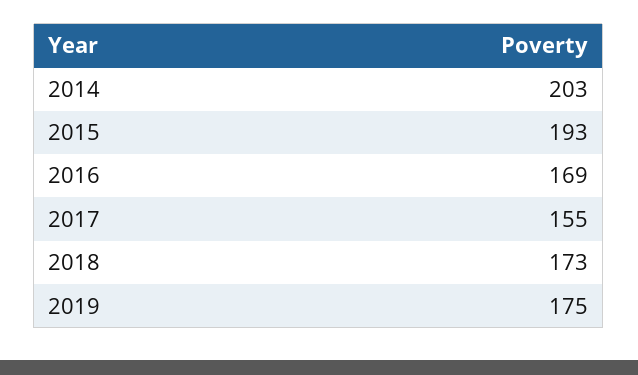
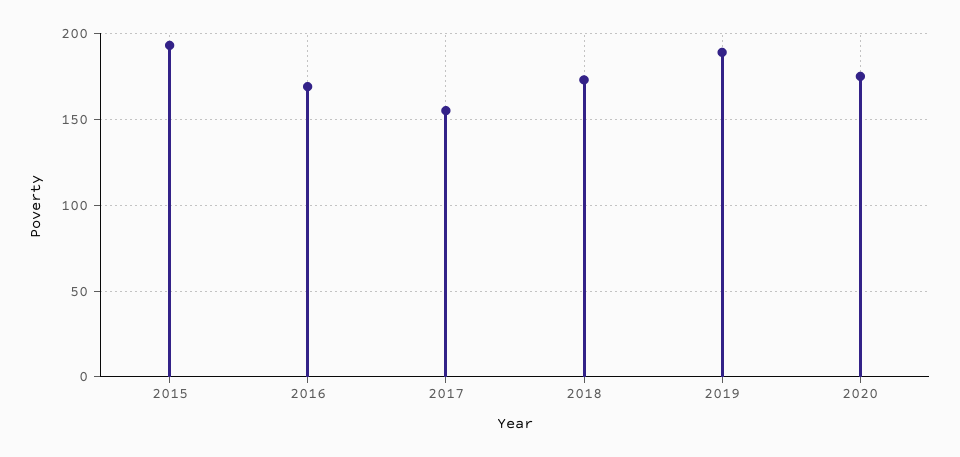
2014: 203 -> none
2019: 175 -> 190
2020: none -> 175

